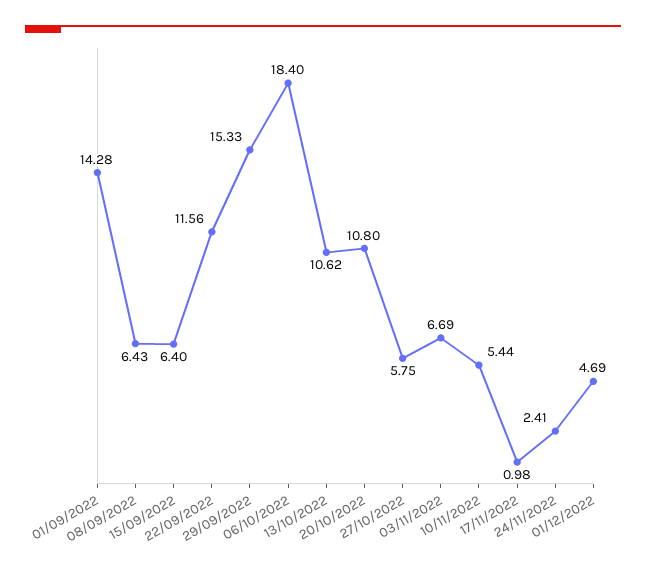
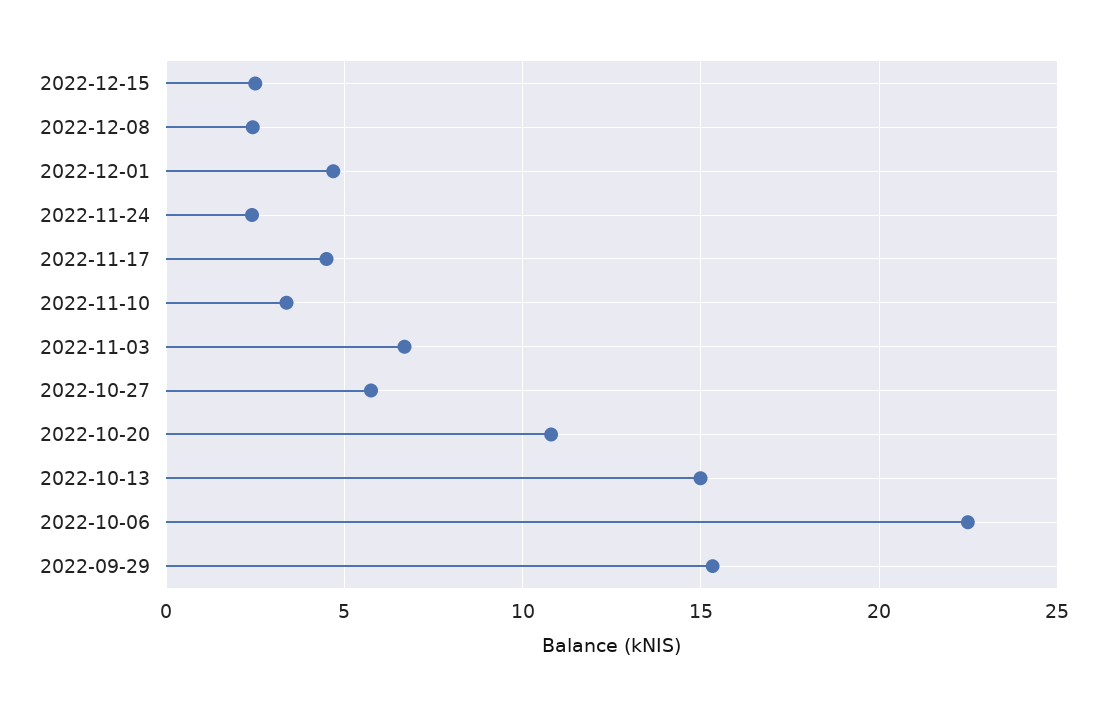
01/09/2022: 14.28 -> none
08/09/2022: 6.43 -> none
15/09/2022: 6.4 -> none
22/09/2022: 11.56 -> none
06/10/2022: 18.4 -> 22.5
13/10/2022: 10.62 -> 15
10/11/2022: 5.44 -> 3.5
17/11/2022: 0.98 -> 4.5
2022-12-15: none -> 2.5
2022-12-08: none -> 2.5

